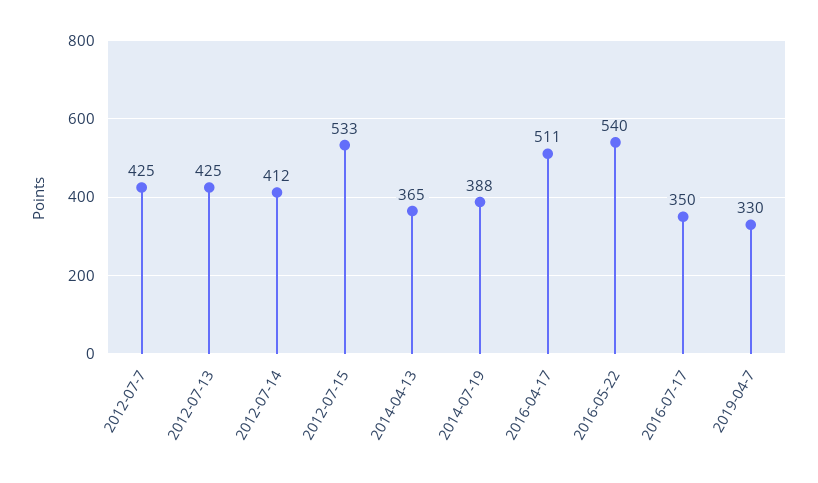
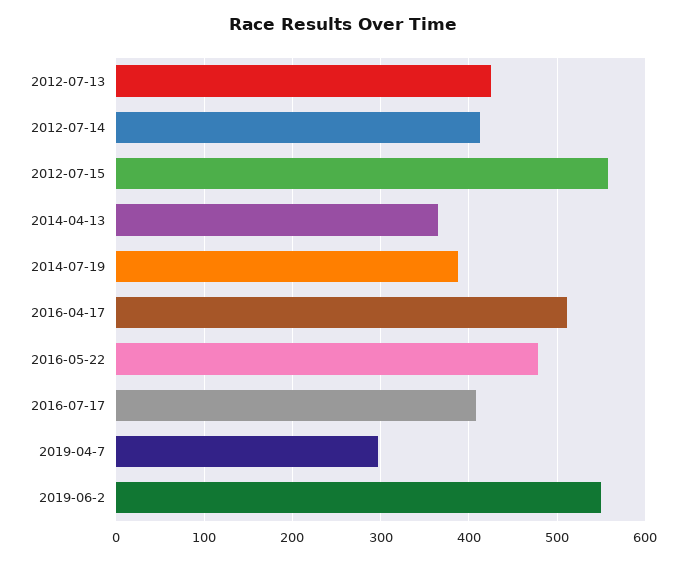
2012-07-7: 425 -> none
2012-07-15: 533 -> 560
2016-05-22: 540 -> 480
2016-07-17: 350 -> 410
2019-04-7: 330 -> 300
2019-06-2: none -> 550

